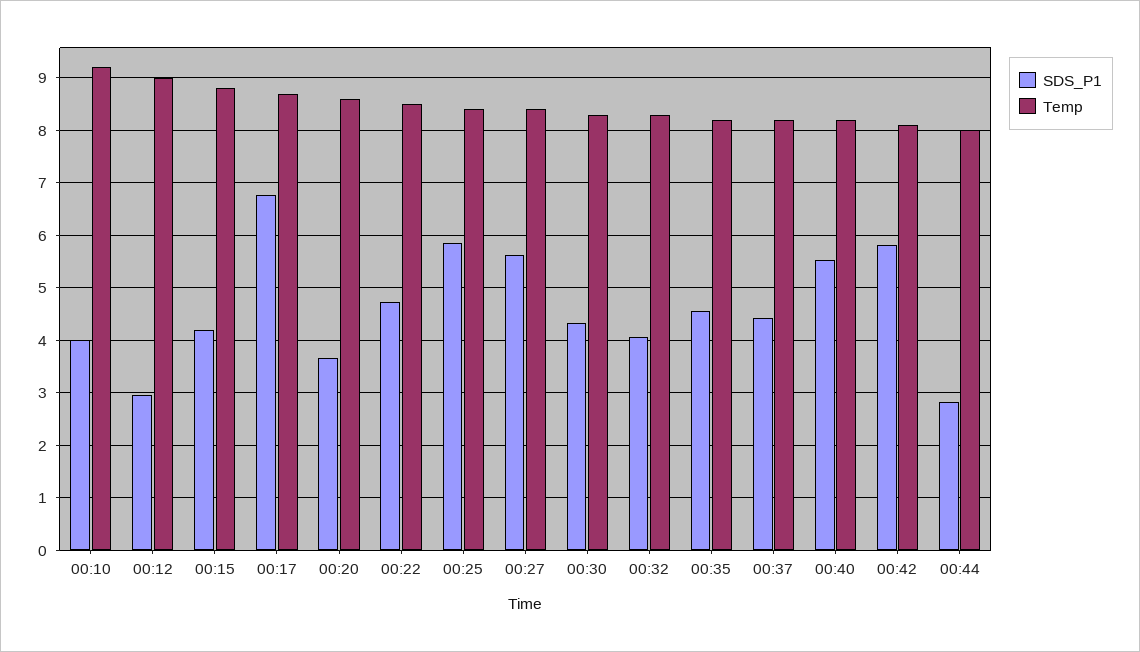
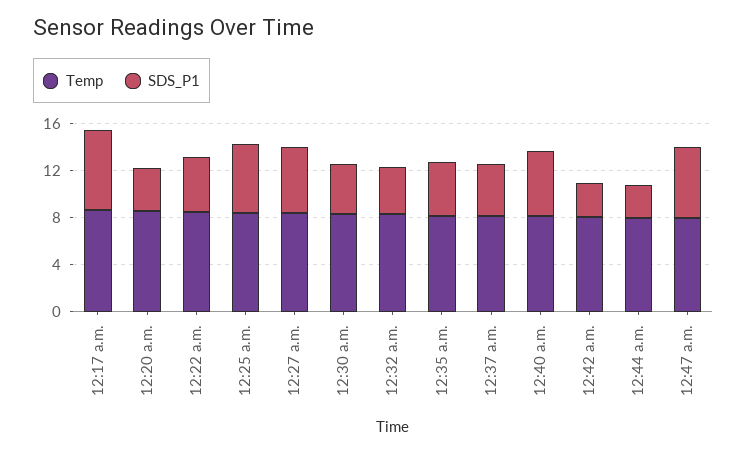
SDS_P1, 00:10: 4 -> none
Temp, 00:10: 9.2 -> none
SDS_P1, 00:12: 3 -> none
Temp, 00:12: 9 -> none
SDS_P1, 00:15: 4.2 -> none
Temp, 00:15: 8.8 -> none
SDS_P1, 00:42: 5.8 -> 3
Temp, 12:47 a.m.: none -> 8
SDS_P1, 12:47 a.m.: none -> 6

